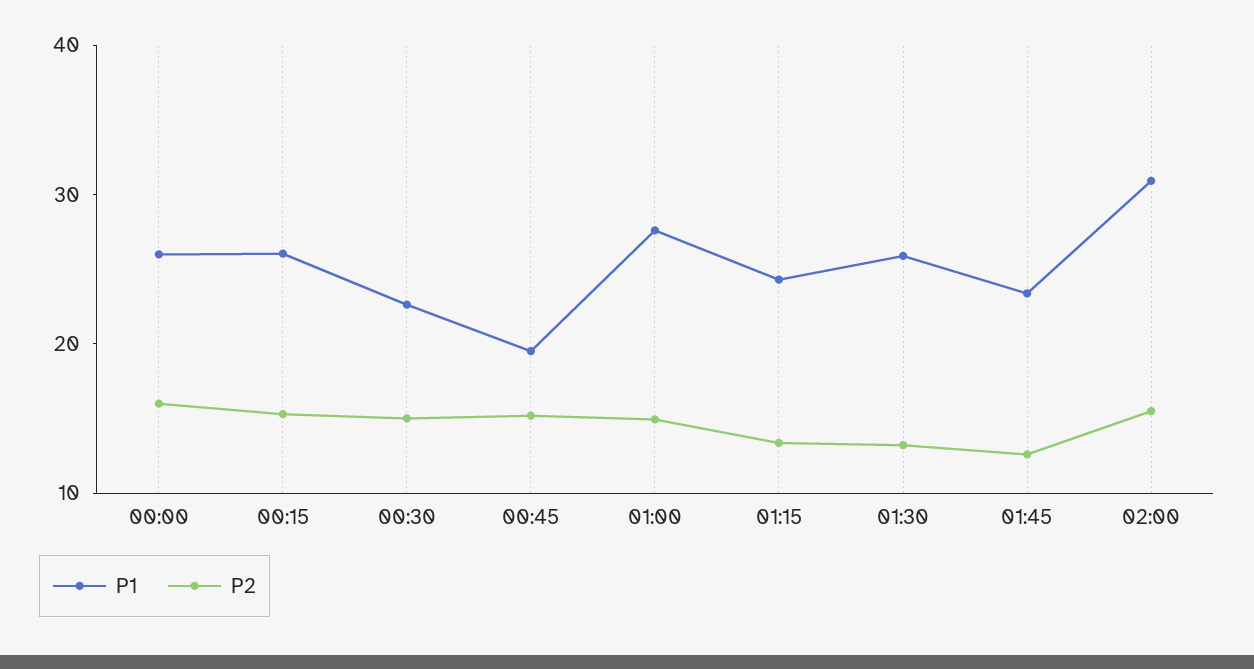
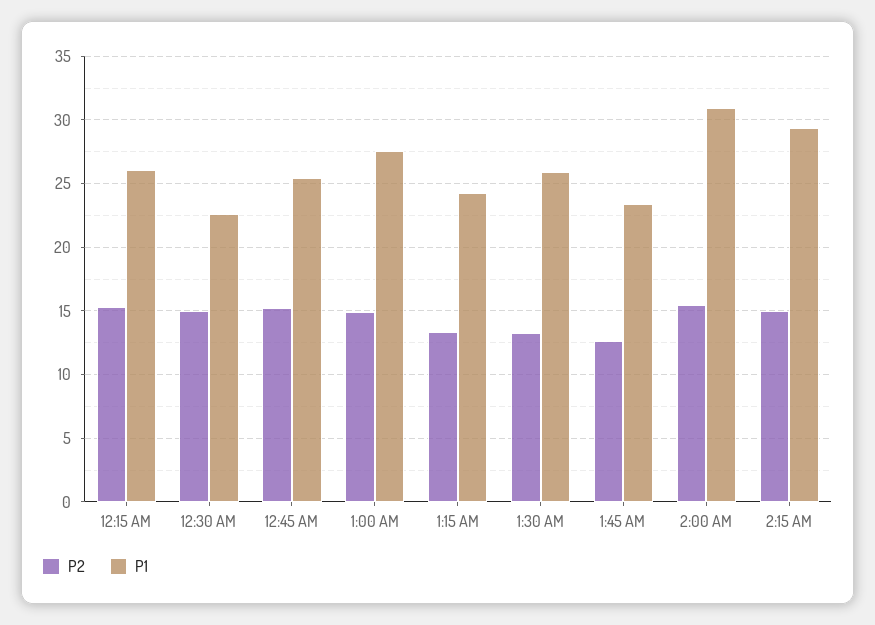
P1, 00:00: 26 -> none
P2, 00:00: 16 -> none
P1, 00:45: 20 -> 25.5
P2, 2:15 AM: none -> 15
P1, 2:15 AM: none -> 29.5

